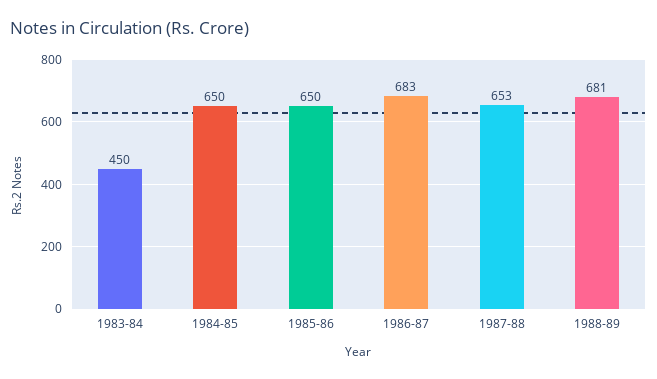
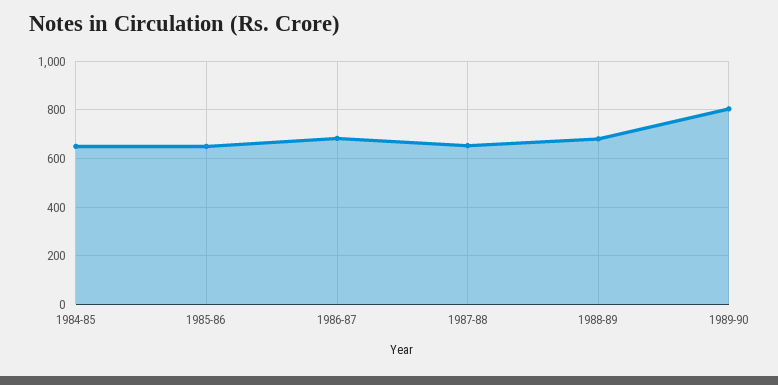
1983-84: 450 -> none
1989-90: none -> 800

